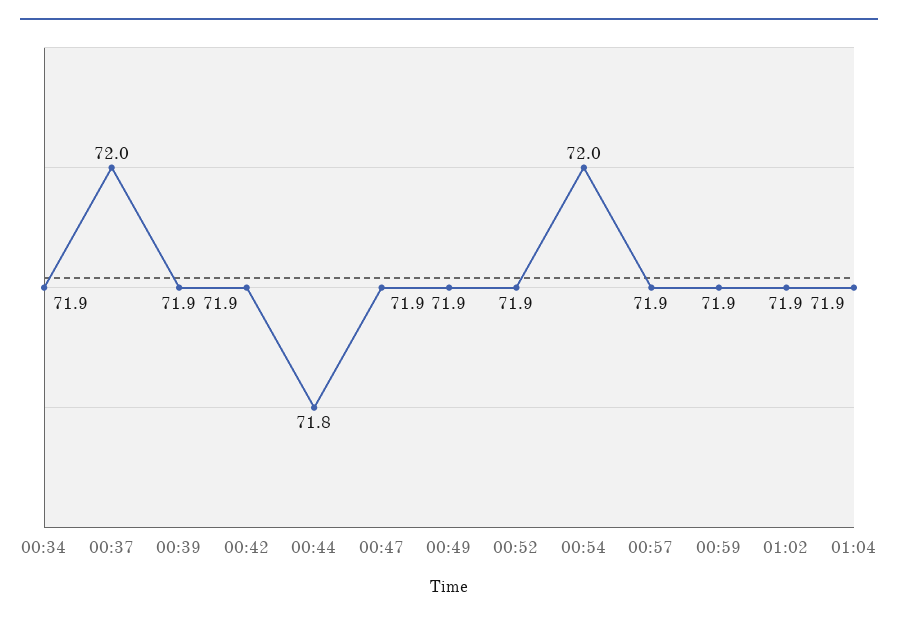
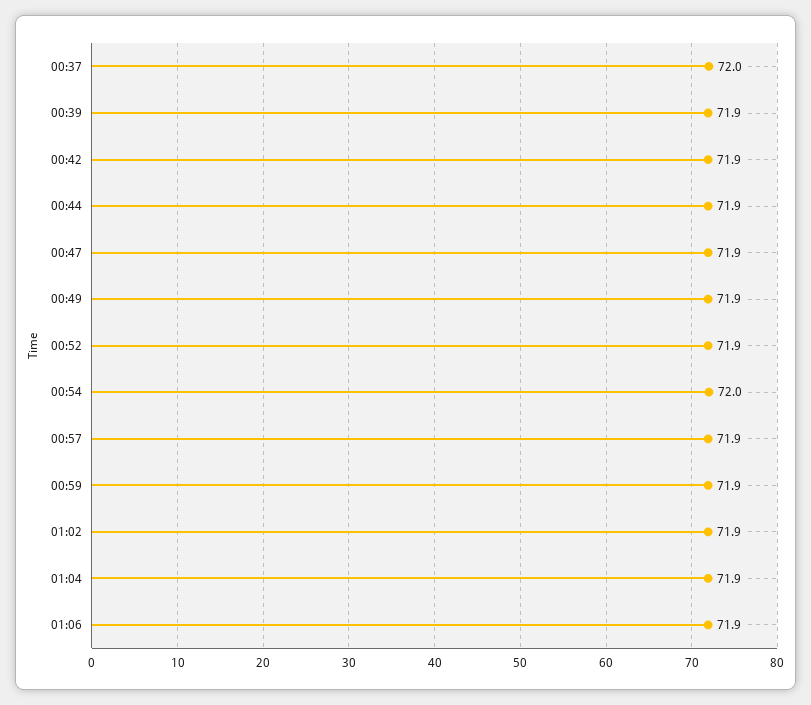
00:34: 71.9 -> none
00:44: 71.8 -> 71.9
01:06: none -> 71.9

